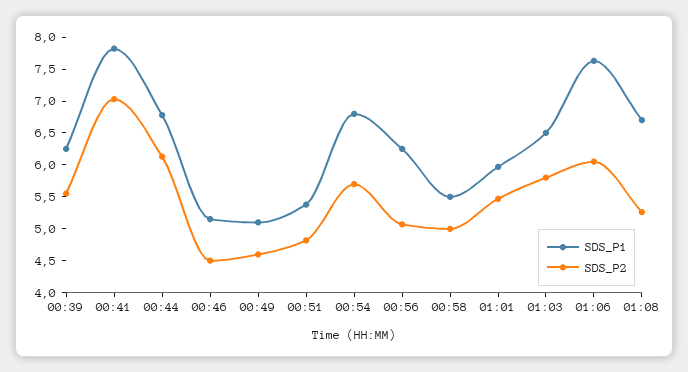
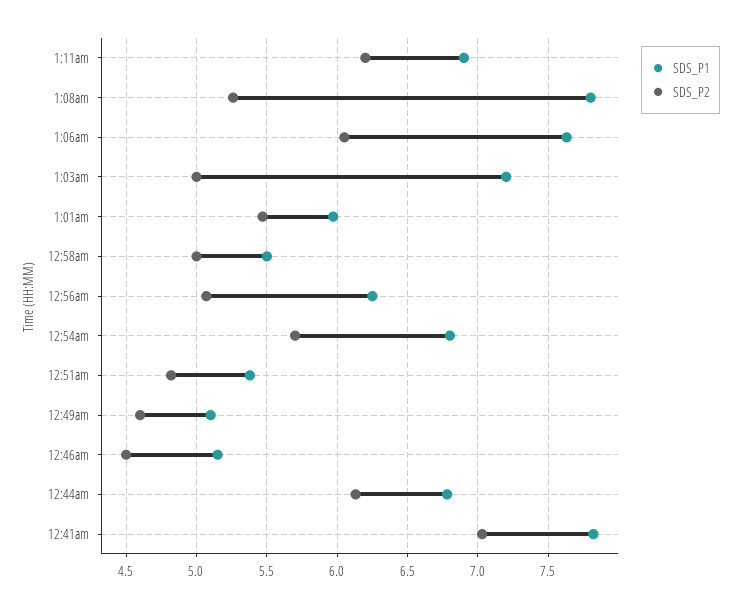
SDS_P1, 00:39: 6.25 -> none
SDS_P2, 00:39: 5.5 -> none
SDS_P1, 01:03: 6.5 -> 7.2
SDS_P2, 01:03: 5.75 -> 5
SDS_P1, 01:08: 6.75 -> 7.8
SDS_P1, 1:11am: none -> 6.9
SDS_P2, 1:11am: none -> 6.2

